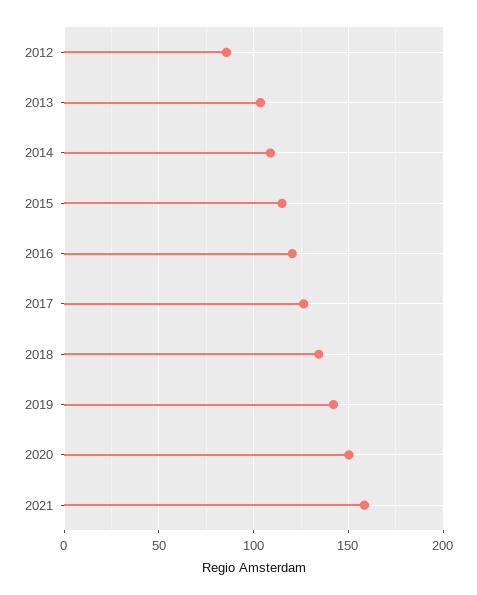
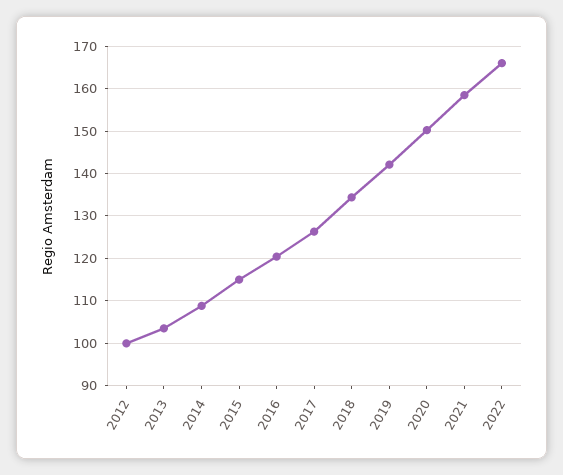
2012: 85 -> 100
2022: none -> 166

